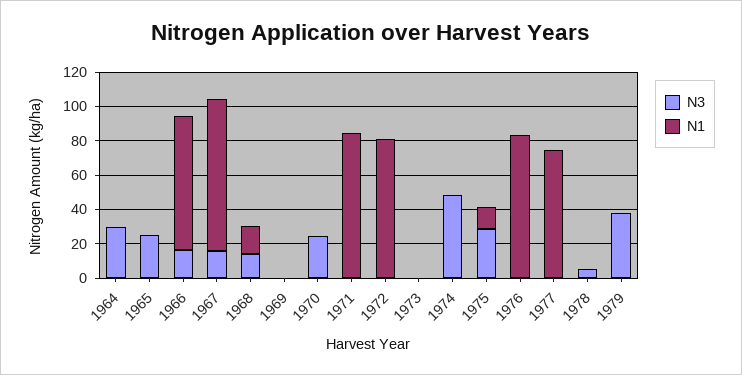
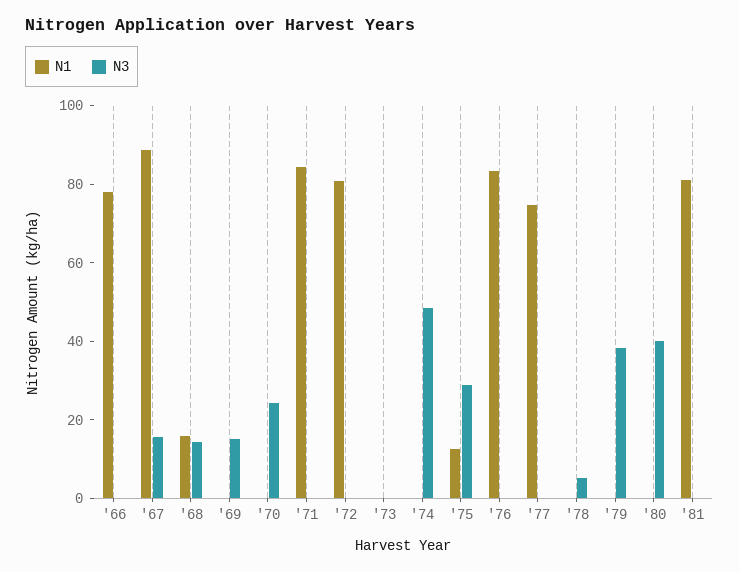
N3, 1964: 30 -> none
N1, 1964: 0 -> none
N3, 1965: 25 -> none
N1, 1965: 0 -> none
N3, 1966: 15 -> 0
N3, 1969: 0 -> 15
N1, '80: none -> 0
N3, '80: none -> 40
N1, '81: none -> 80
N3, '81: none -> 0

